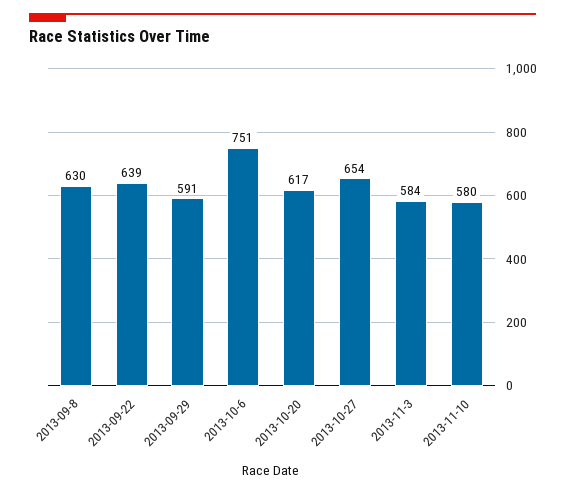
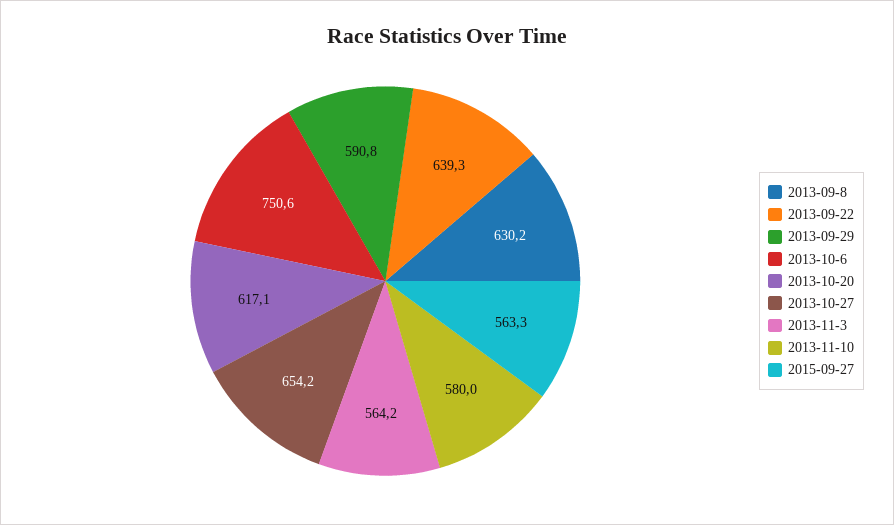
2013-11-3: 584 -> 564.2
2015-09-27: none -> 563.3

